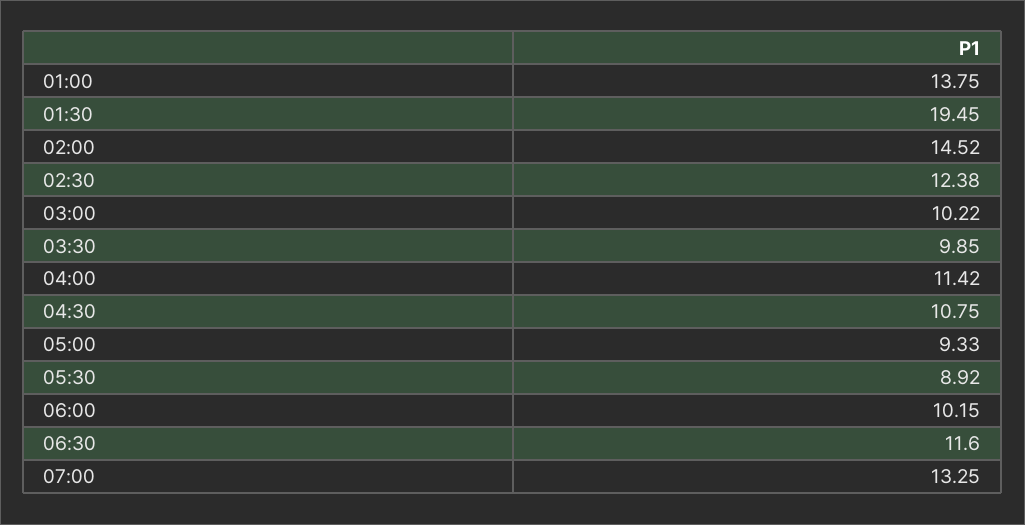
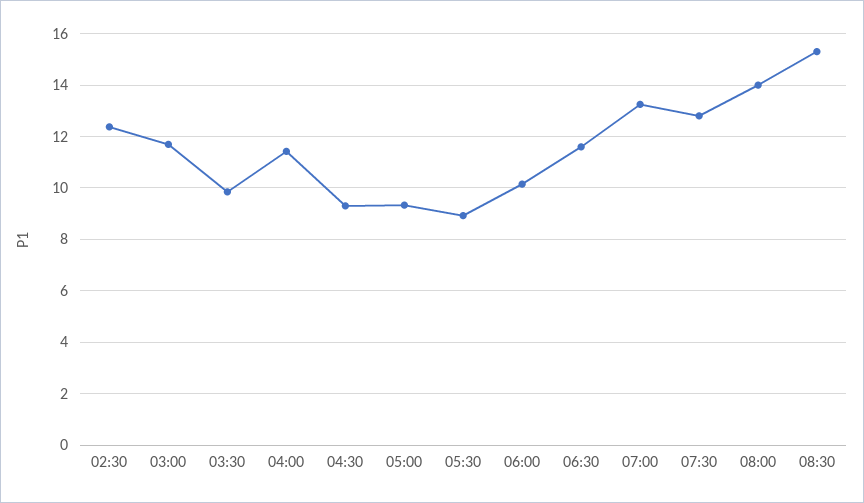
01:00: 13.75 -> none
01:30: 19.45 -> none
02:00: 14.52 -> none
03:00: 10.22 -> 11.75
04:30: 10.75 -> 9.25
07:30: none -> 12.75
08:00: none -> 14
08:30: none -> 15.25

